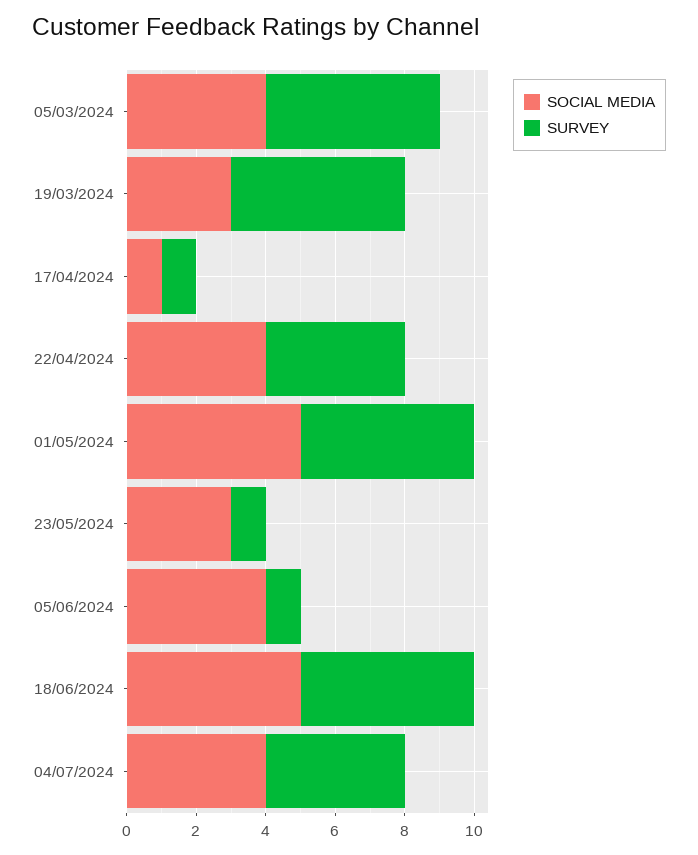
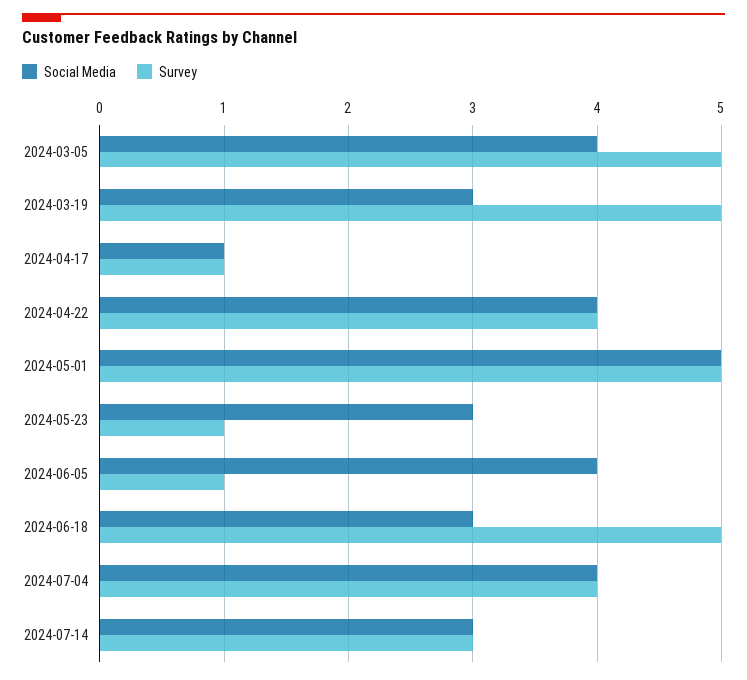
SOCIAL MEDIA, 18/06/2024: 5 -> 3
SOCIAL MEDIA, 2024-07-14: none -> 3
SURVEY, 2024-07-14: none -> 3

